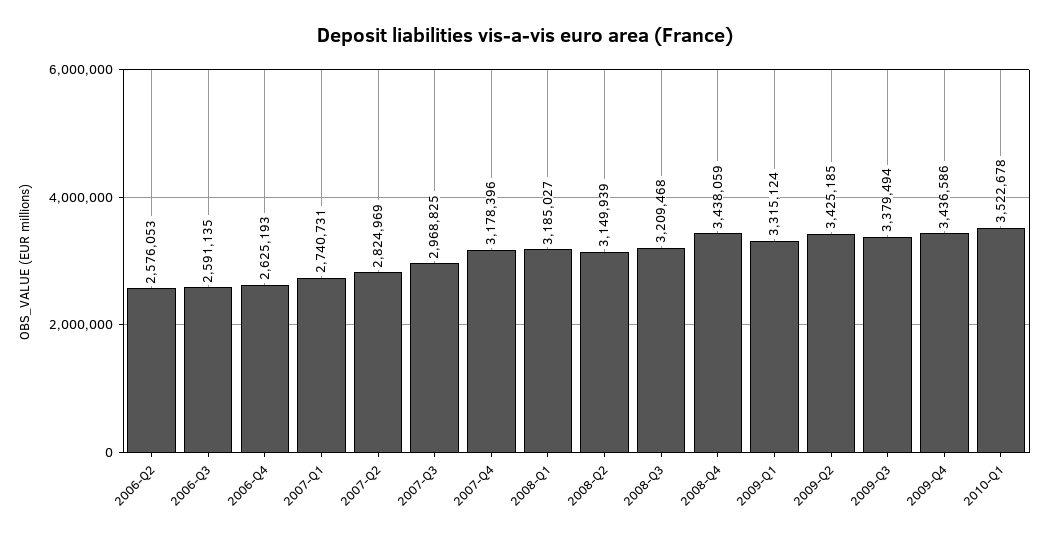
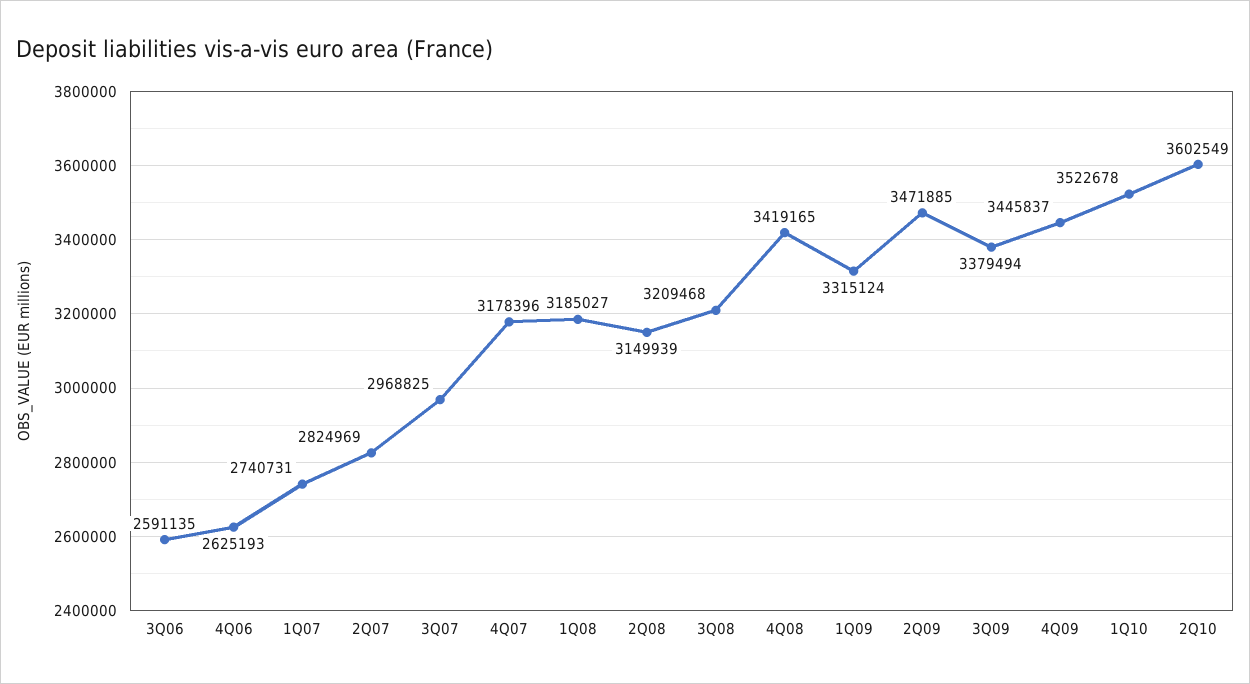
2006-Q2: 2576053 -> none
2008-Q4: 3438059 -> 3419165
2009-Q2: 3425185 -> 3471885
2009-Q4: 3436586 -> 3445837
2Q10: none -> 3602549

